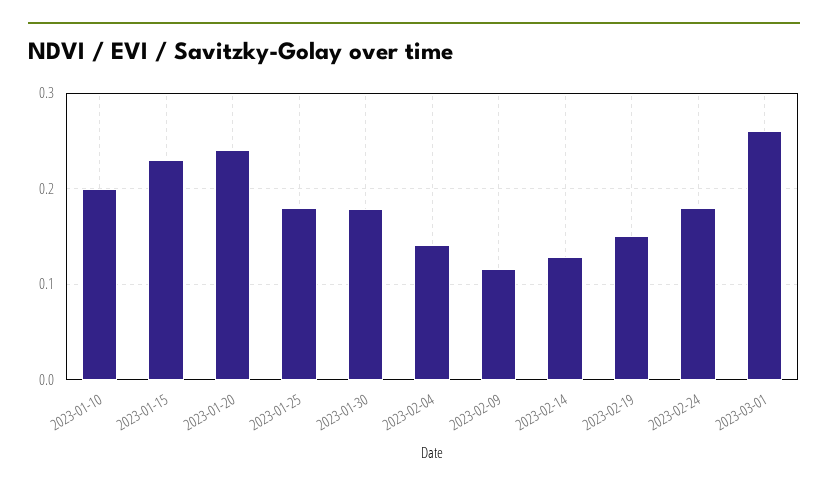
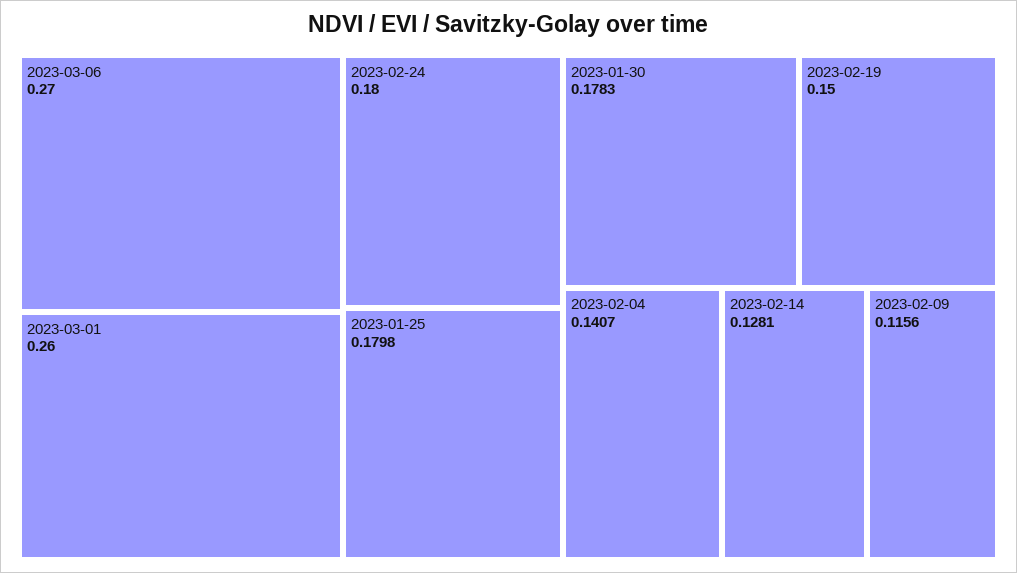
2023-01-10: 0.2 -> none
2023-01-15: 0.23 -> none
2023-01-20: 0.24 -> none
2023-03-06: none -> 0.27

